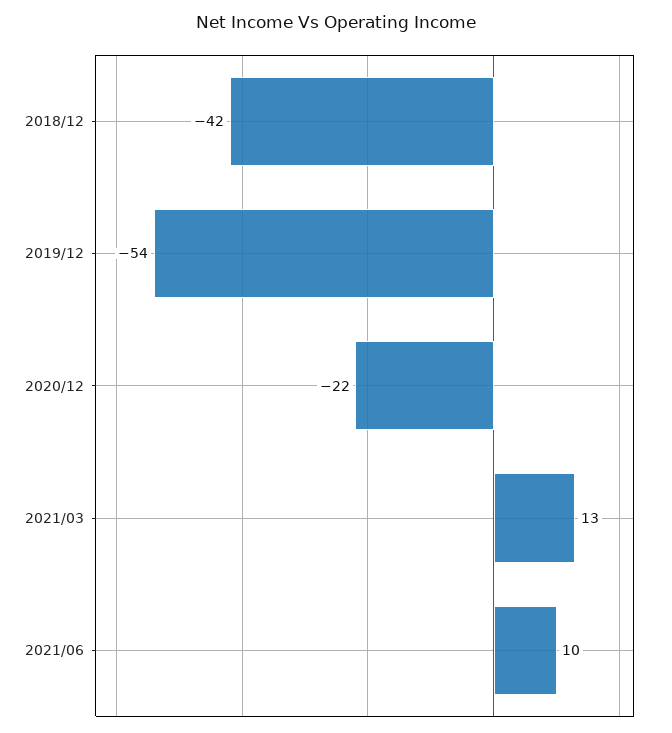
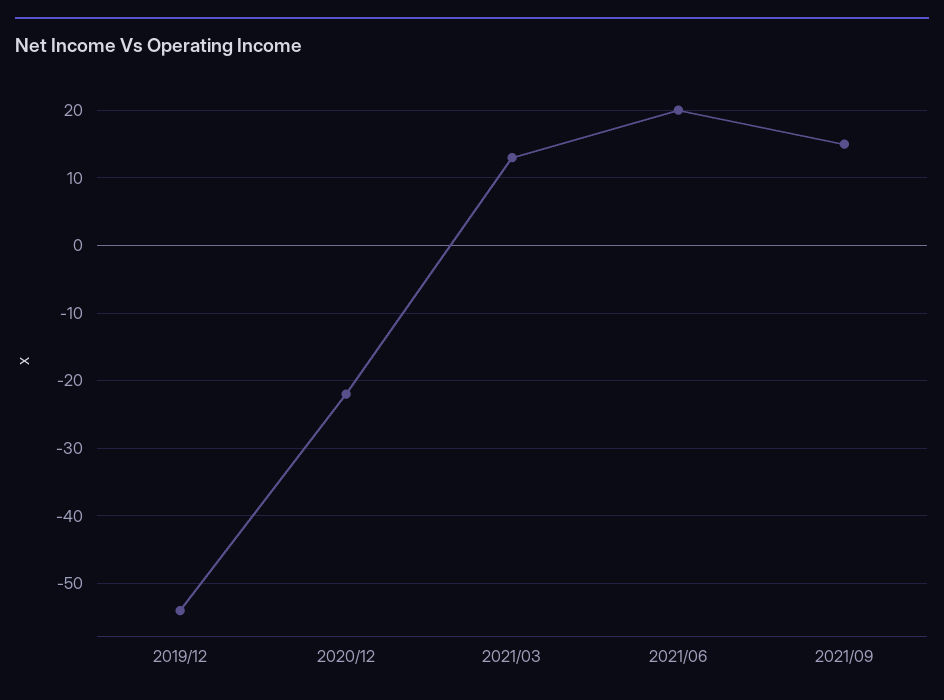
2018/12: -42 -> none
2021/06: 10 -> 20
2021/09: none -> 15

